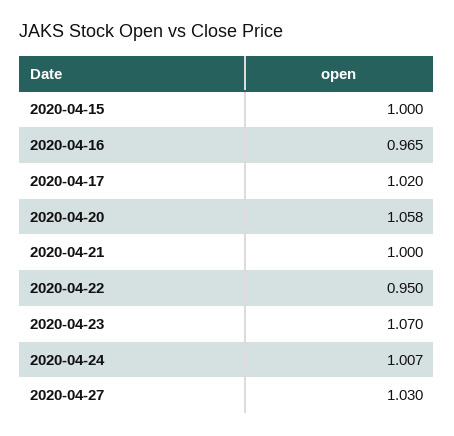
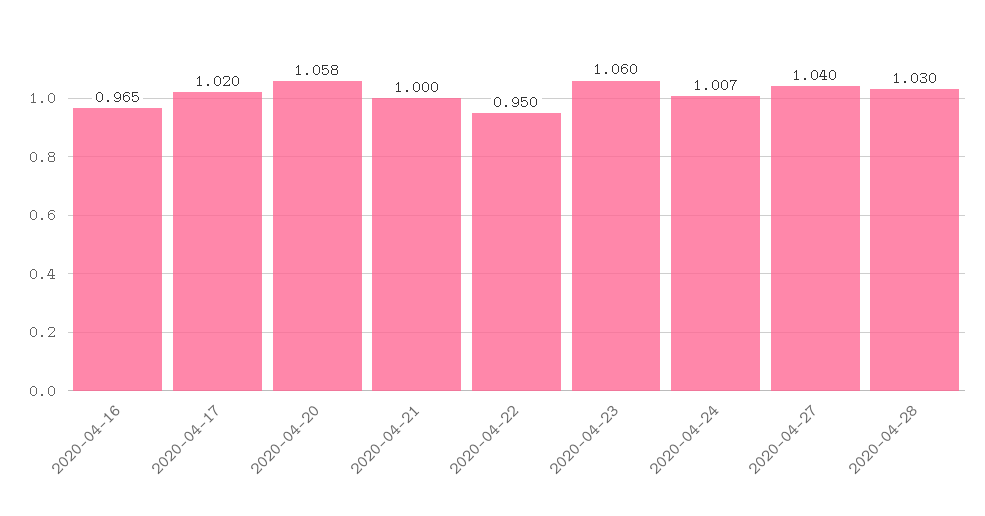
2020-04-15: 1 -> none
2020-04-23: 1.07 -> 1.06
2020-04-27: 1.03 -> 1.04
2020-04-28: none -> 1.03

